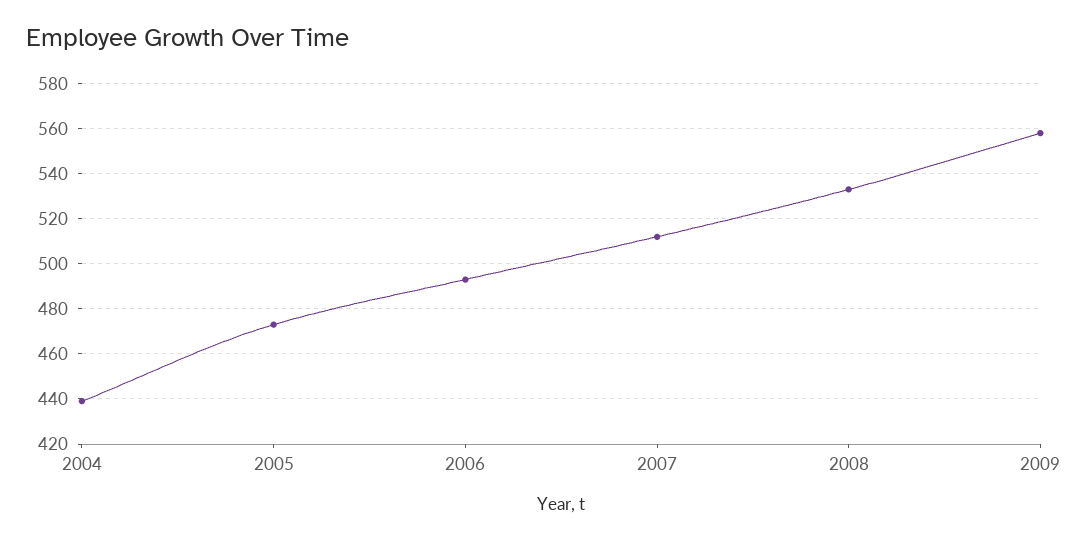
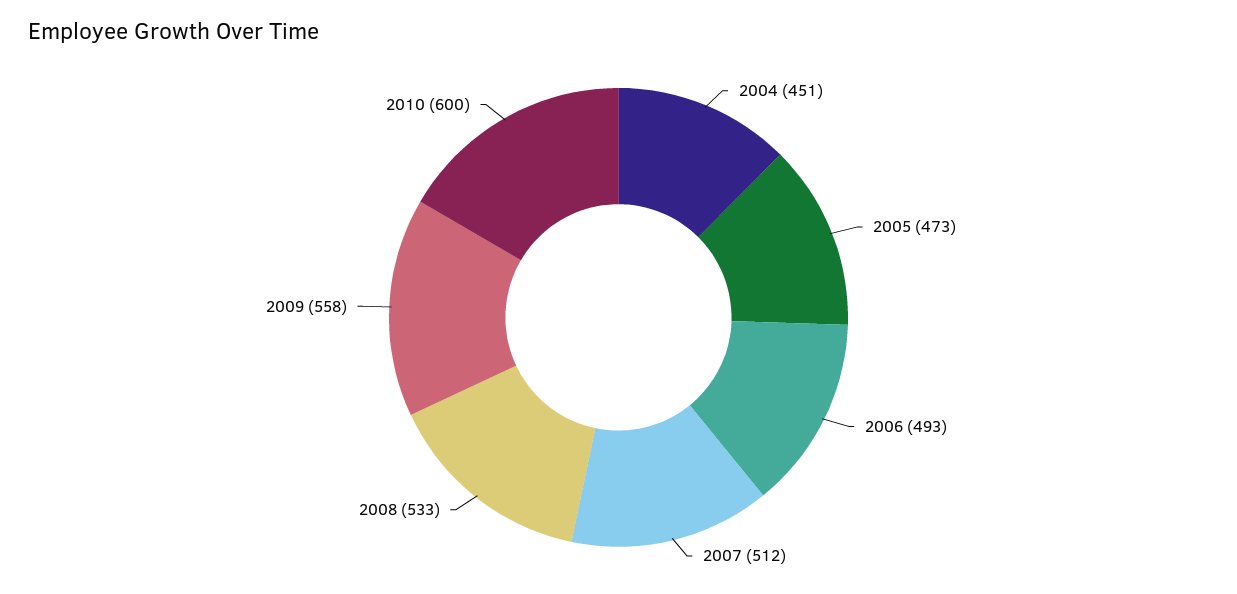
2004: 440 -> 451
2010: none -> 600

